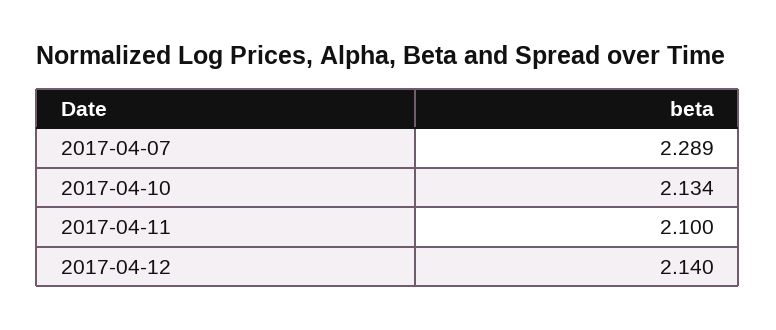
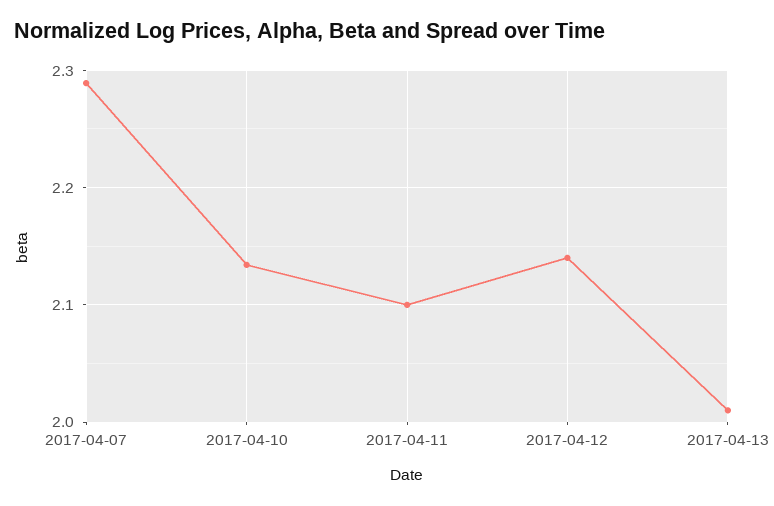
2017-04-13: none -> 2.01

